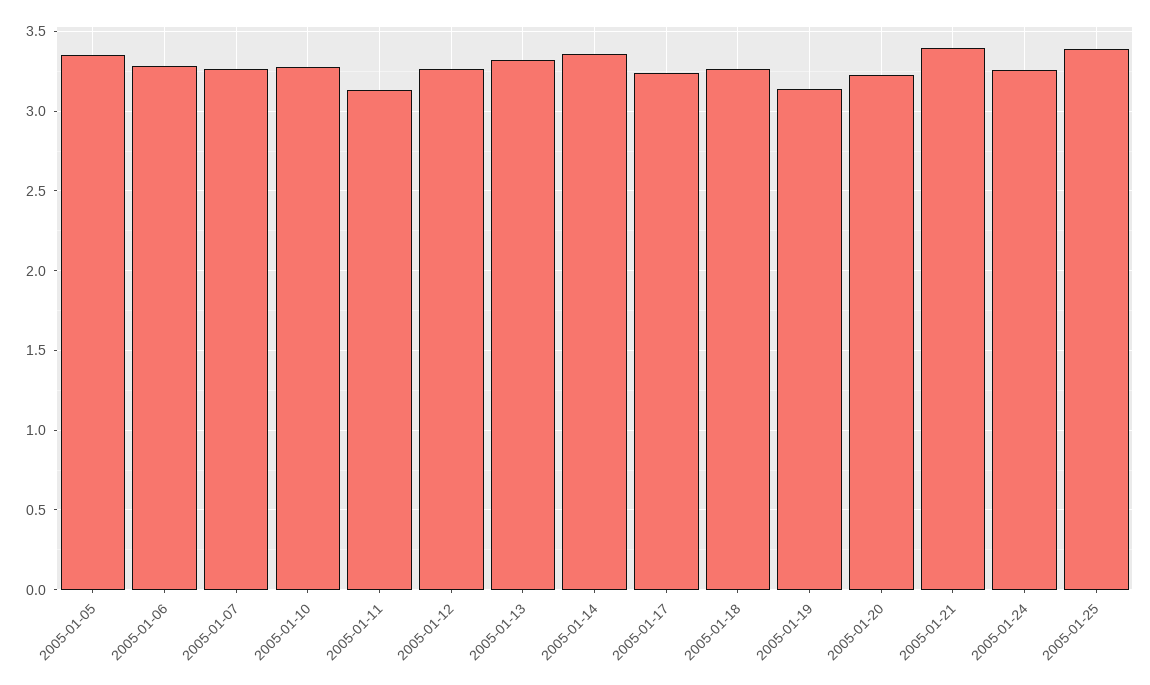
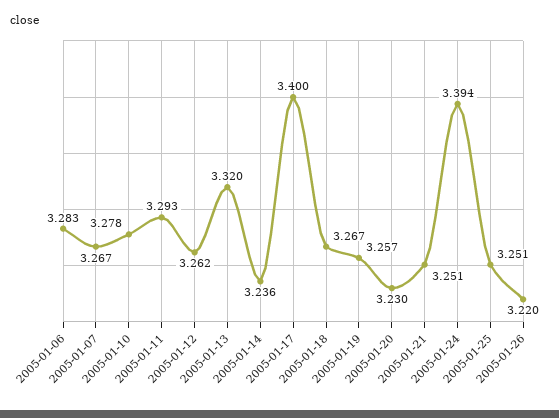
2005-01-05: 3.35 -> none
2005-01-11: 3.15 -> 3.293
2005-01-14: 3.35 -> 3.236
2005-01-17: 3.25 -> 3.4
2005-01-19: 3.15 -> 3.257
2005-01-21: 3.4 -> 3.251
2005-01-24: 3.25 -> 3.394
2005-01-25: 3.4 -> 3.251
2005-01-26: none -> 3.22

